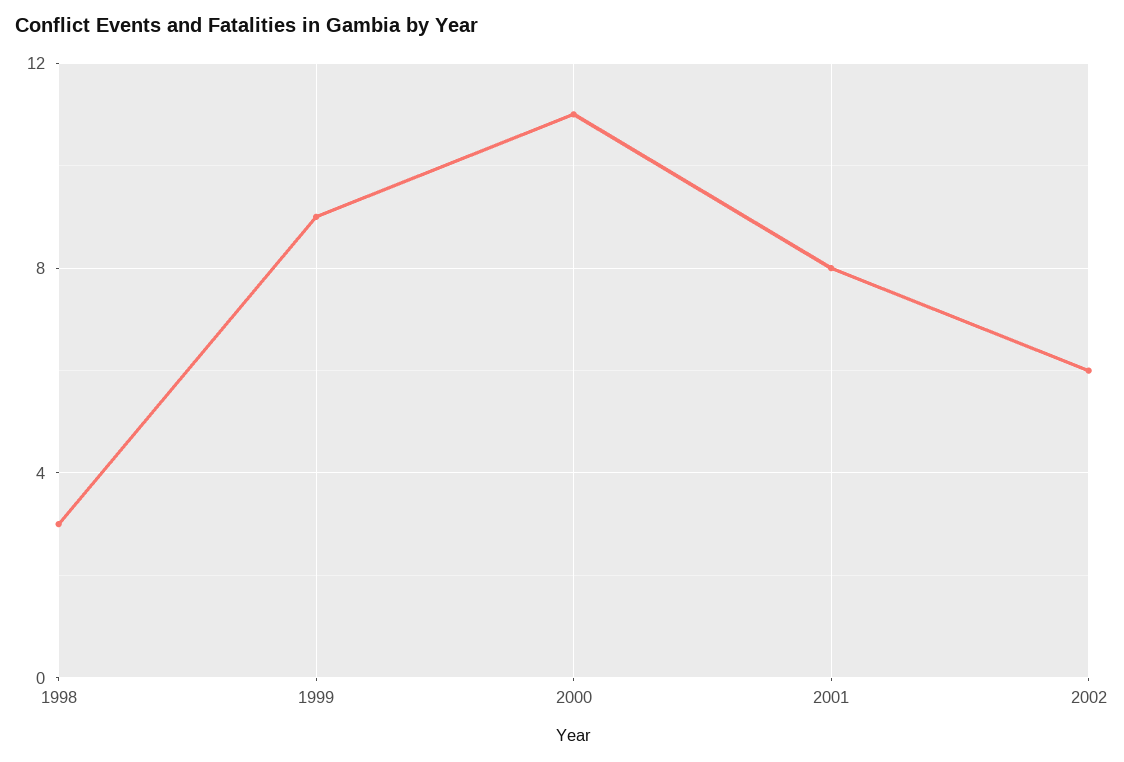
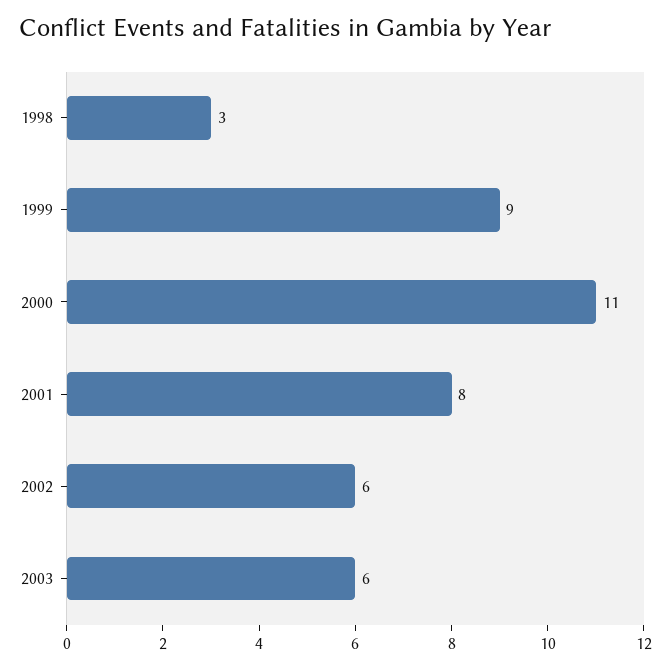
2003: none -> 6

